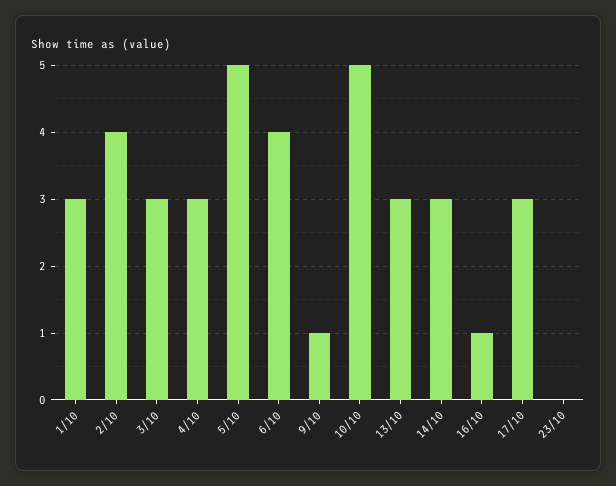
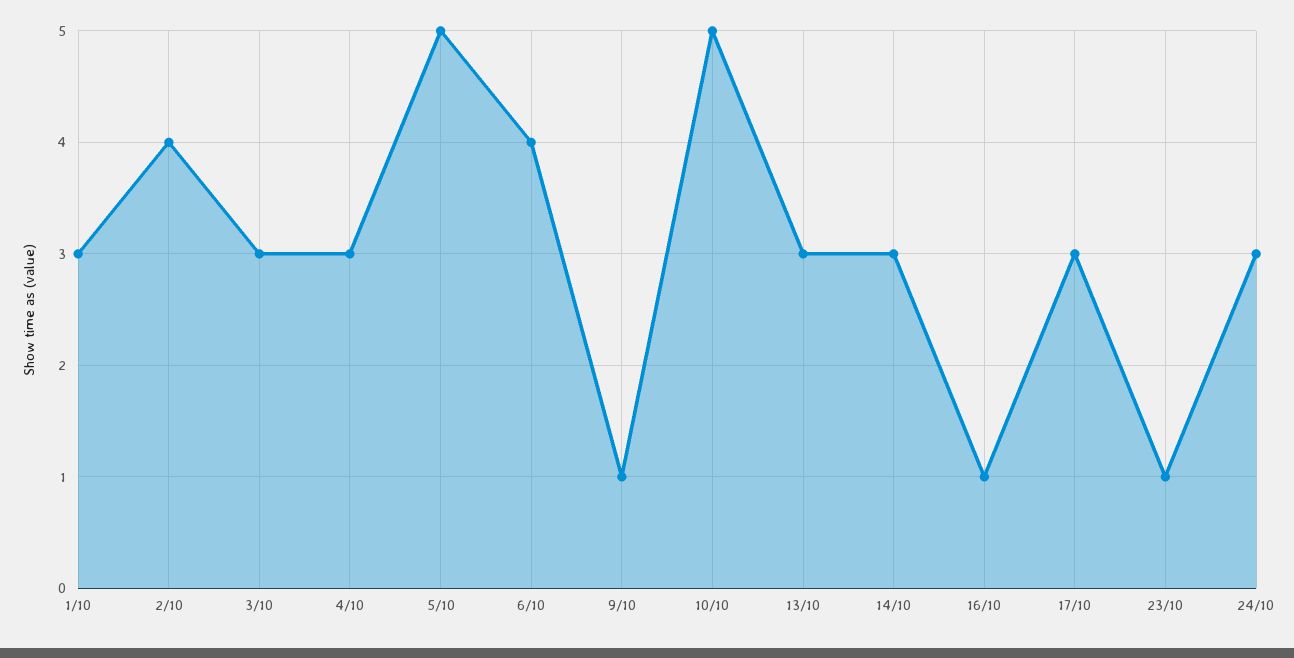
23/10: 0 -> 1
24/10: none -> 3

